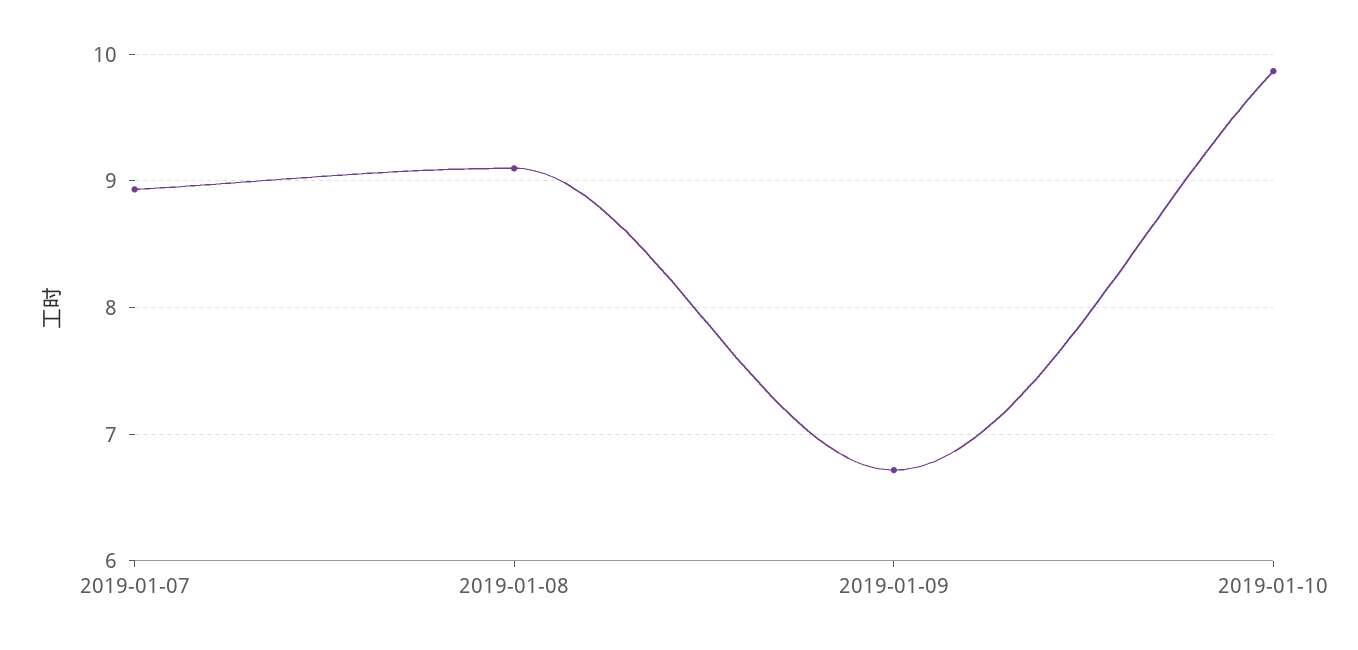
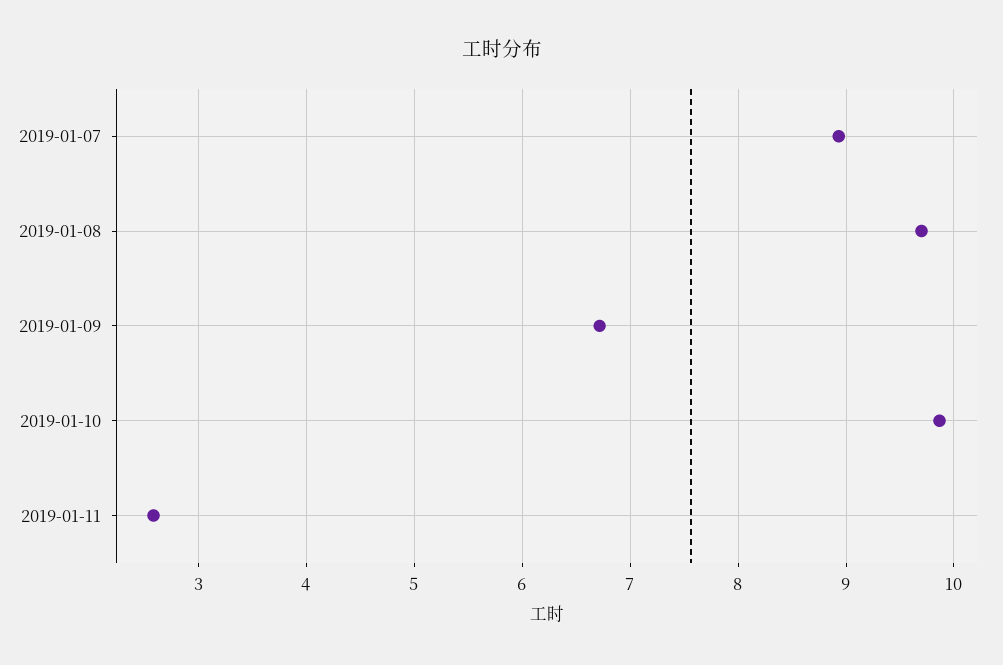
2019-01-08: 9.1 -> 9.7
2019-01-11: none -> 2.6

